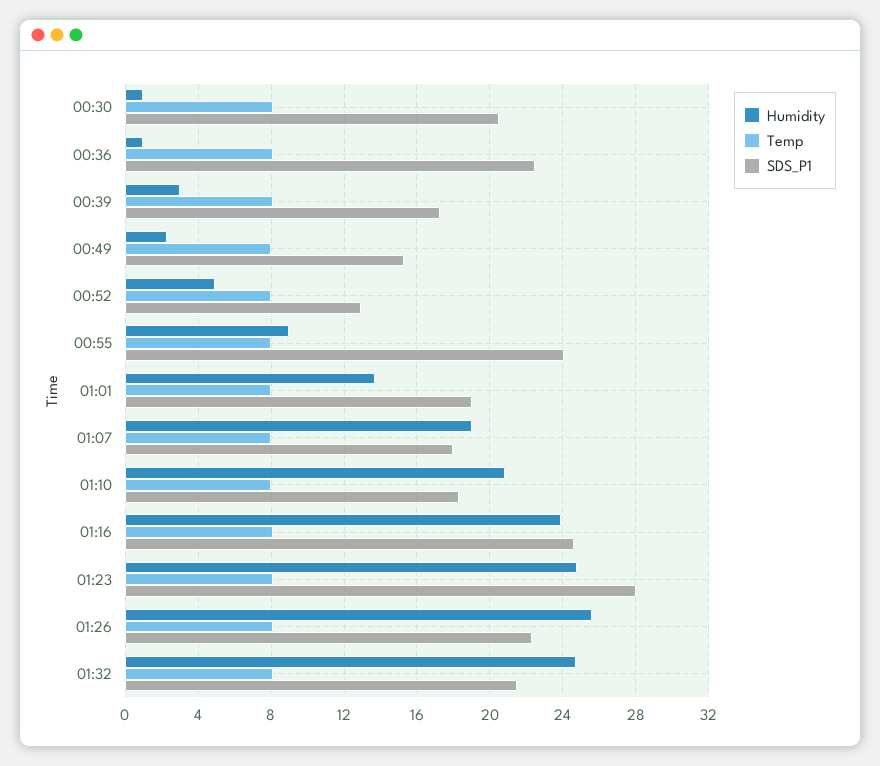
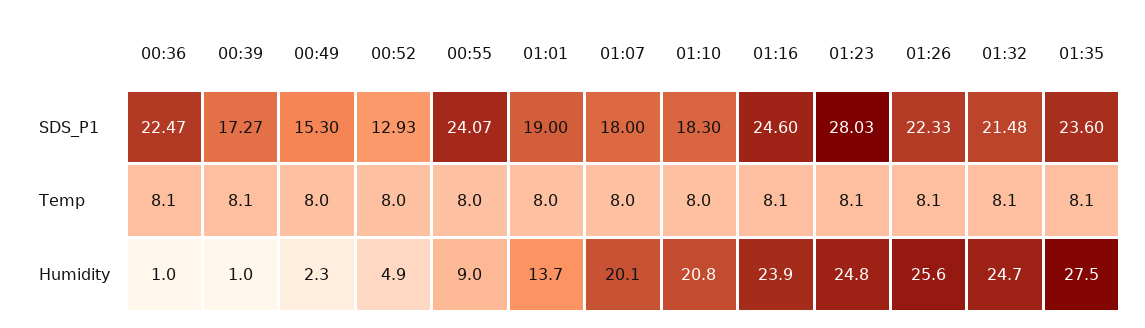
Humidity, 00:30: 1 -> none
Temp, 00:30: 8 -> none
SDS_P1, 00:30: 20.5 -> none
Humidity, 00:39: 3 -> 1
Humidity, 01:07: 19 -> 20.1
SDS_P1, 01:35: none -> 23.6
Temp, 01:35: none -> 8.1
Humidity, 01:35: none -> 27.5

